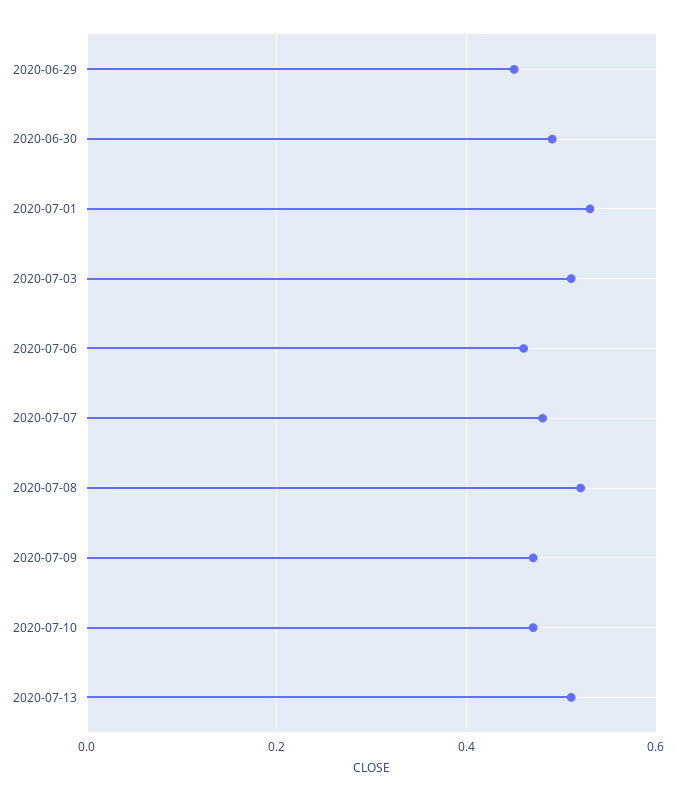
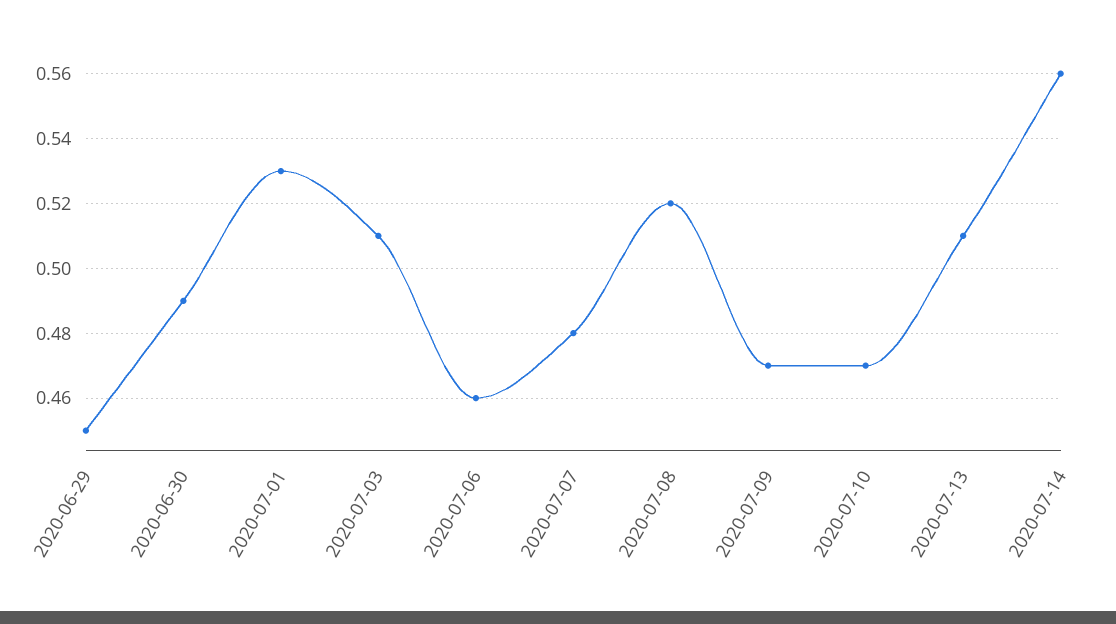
2020-07-14: none -> 0.56

